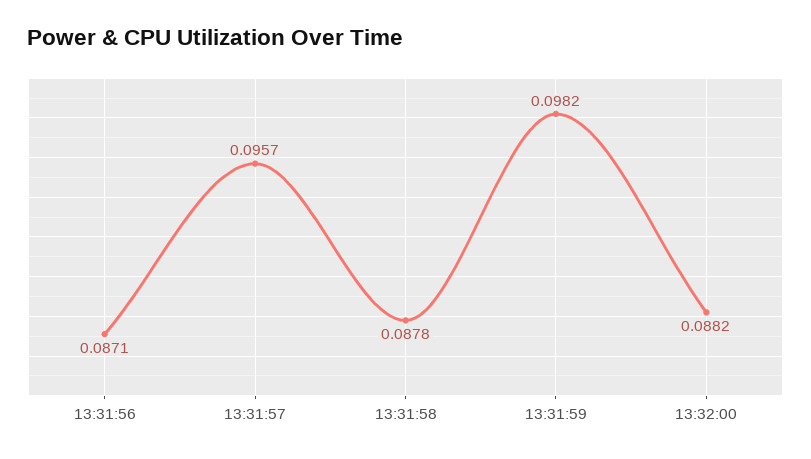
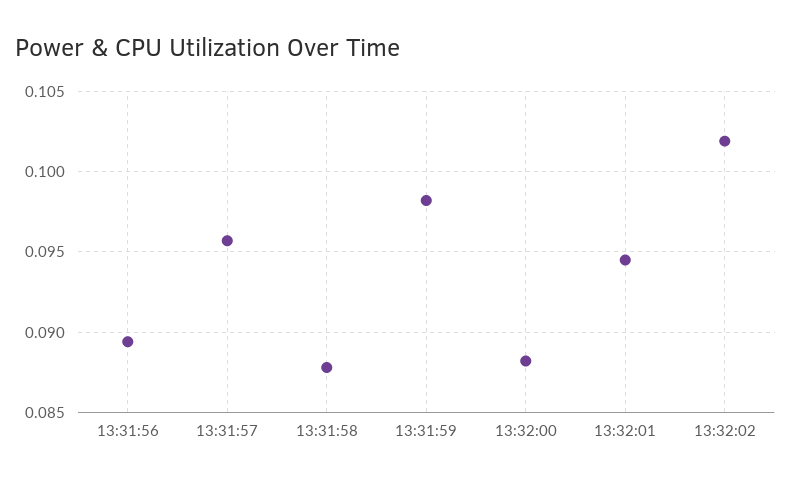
13:31:56: 0.0871 -> 0.0895
13:32:01: none -> 0.0945
13:32:02: none -> 0.102

